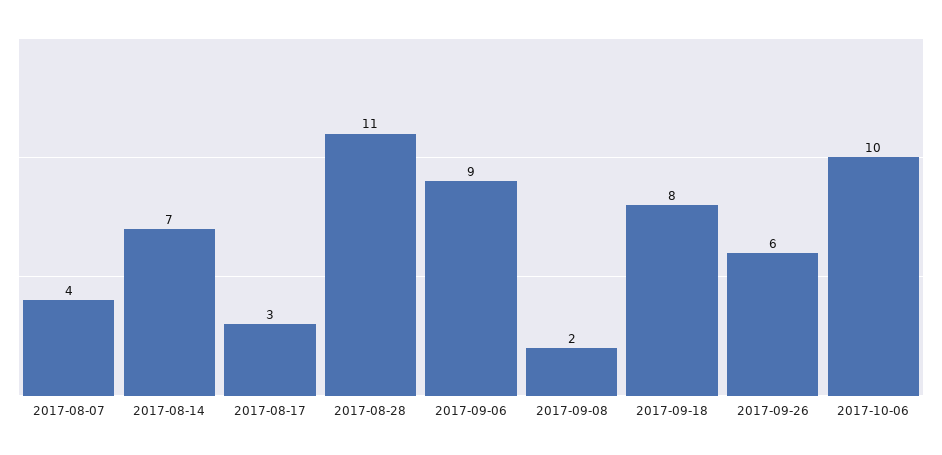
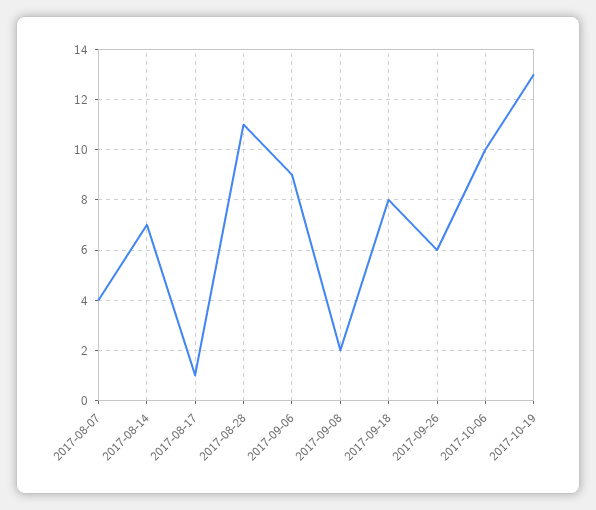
2017-08-17: 3 -> 1
2017-10-19: none -> 13

